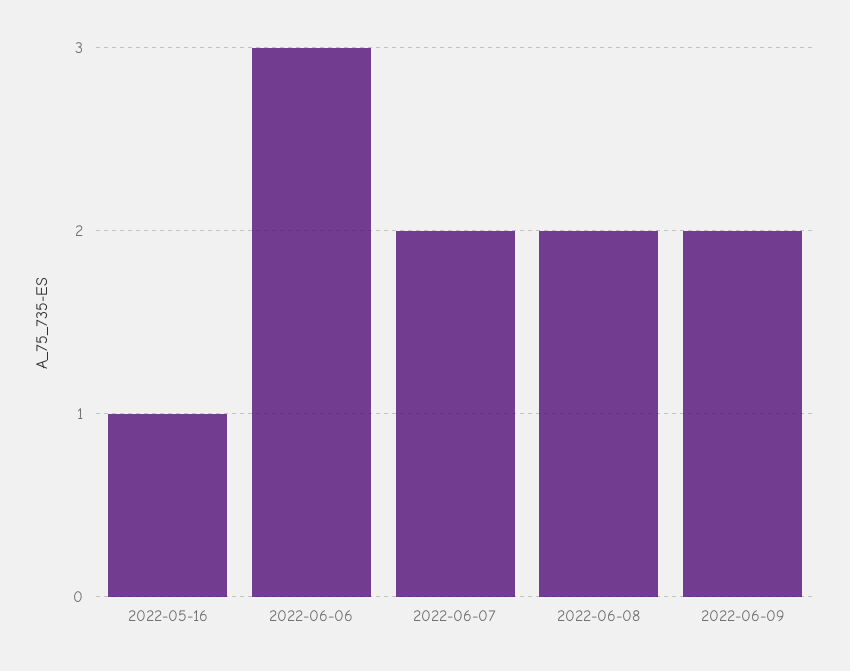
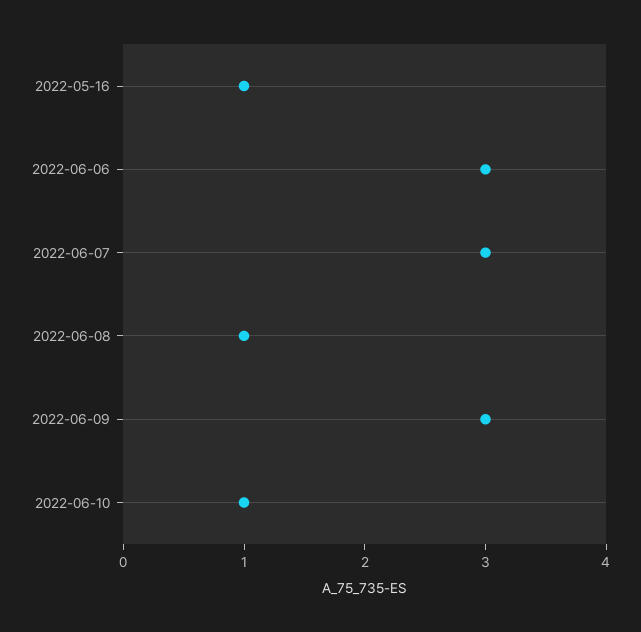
2022-06-07: 2 -> 3
2022-06-08: 2 -> 1
2022-06-09: 2 -> 3
2022-06-10: none -> 1

